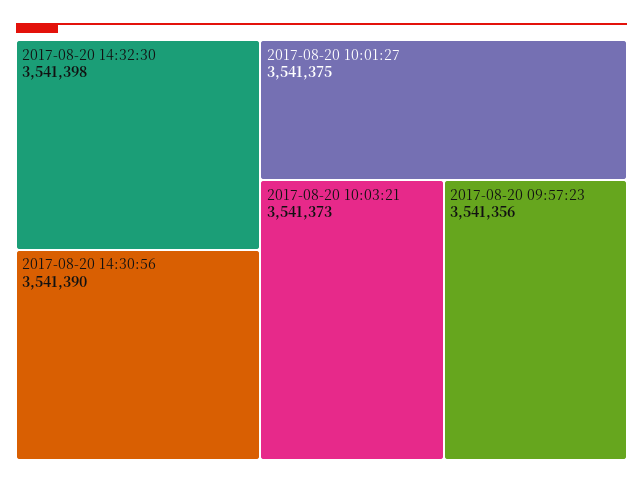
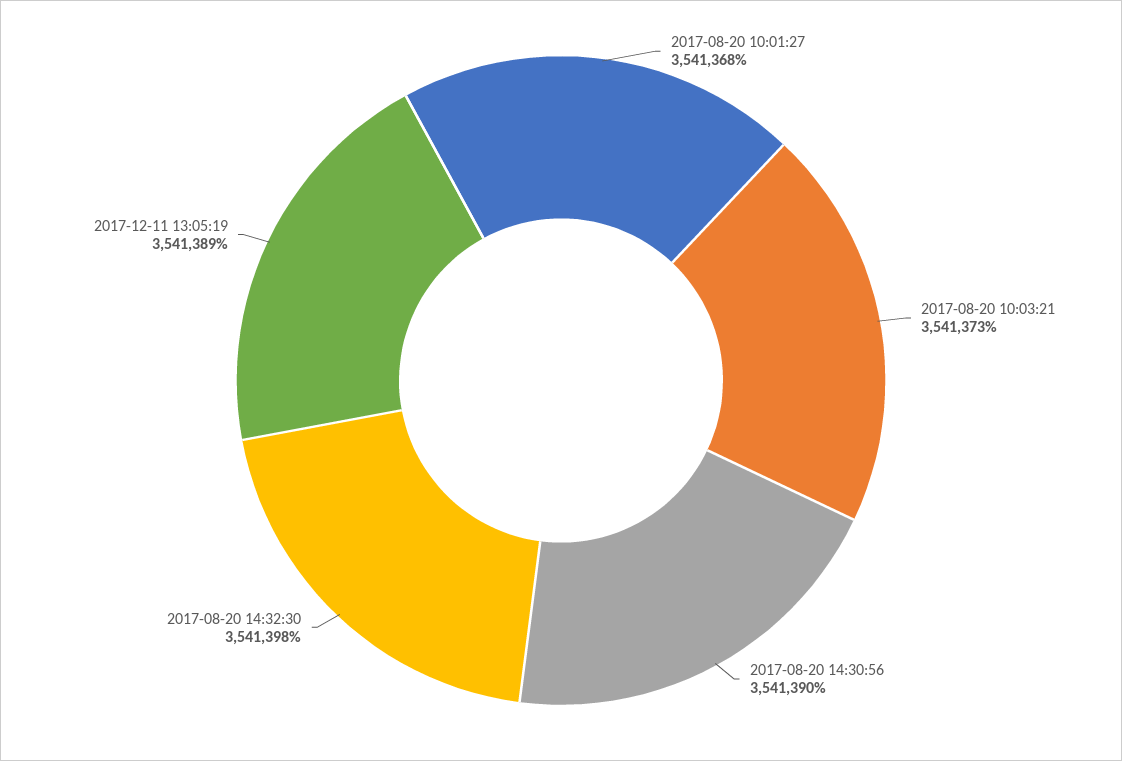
2017-08-20 10:01:27: 3541375 -> 3541368
2017-08-20 09:57:23: 3541356 -> none
2017-12-11 13:05:19: none -> 3541389

